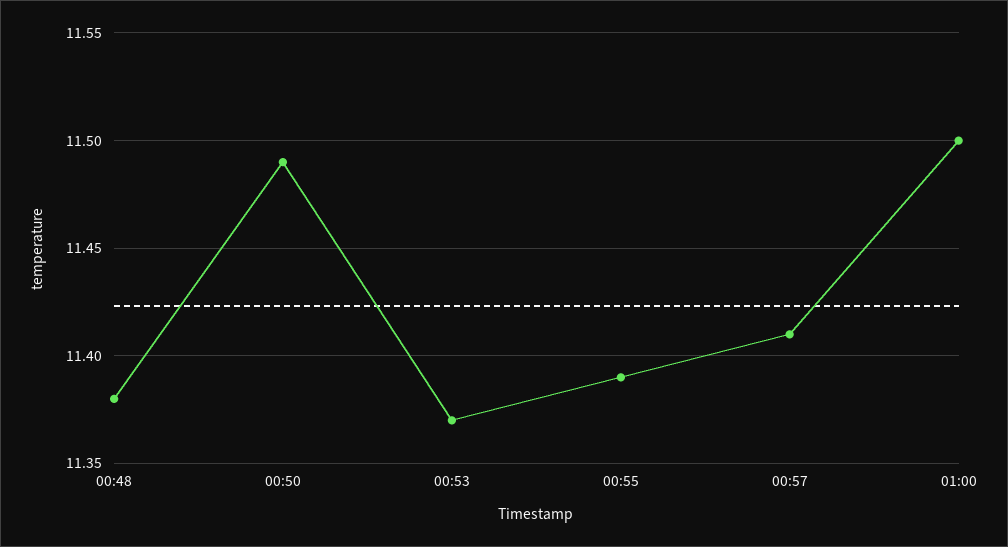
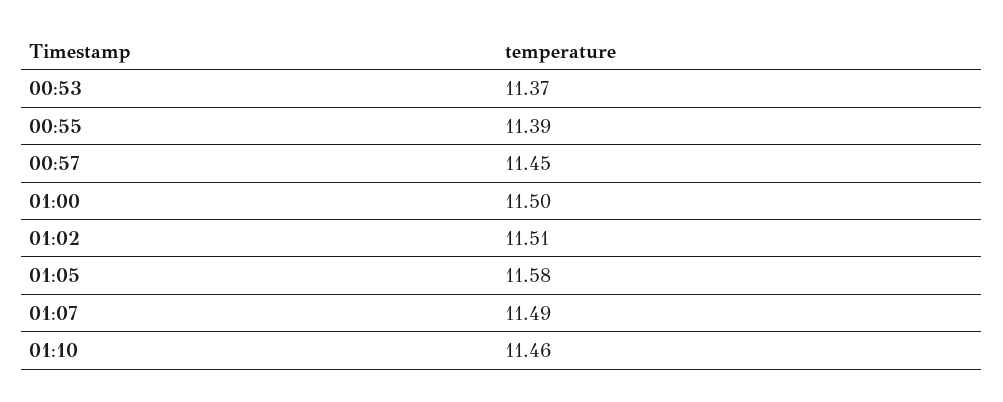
00:48: 11.38 -> none
00:50: 11.49 -> none
00:57: 11.41 -> 11.45
01:02: none -> 11.51
01:05: none -> 11.58
01:07: none -> 11.49
01:10: none -> 11.46

